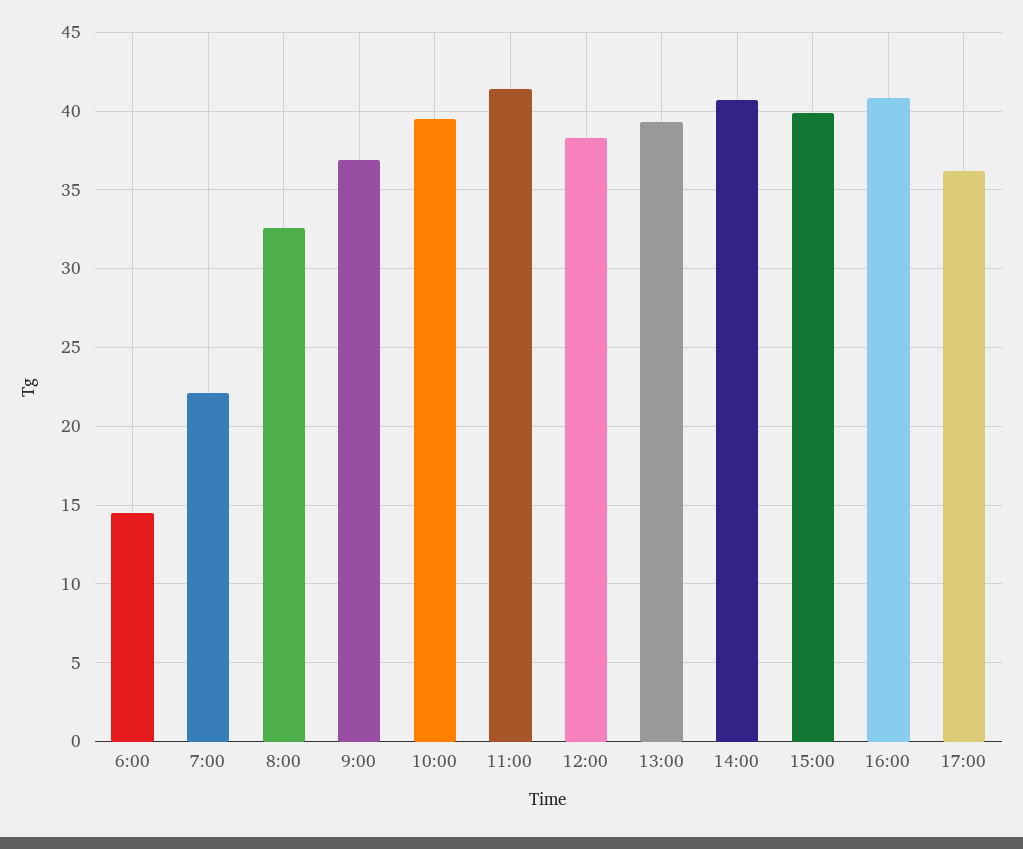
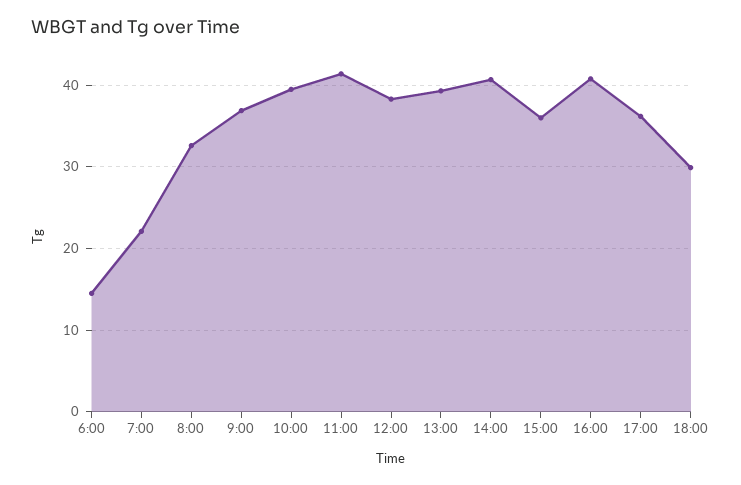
15:00: 40 -> 36
18:00: none -> 30

